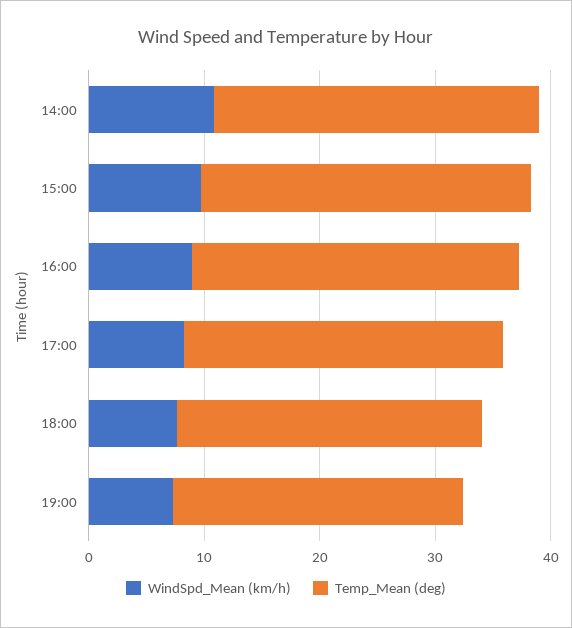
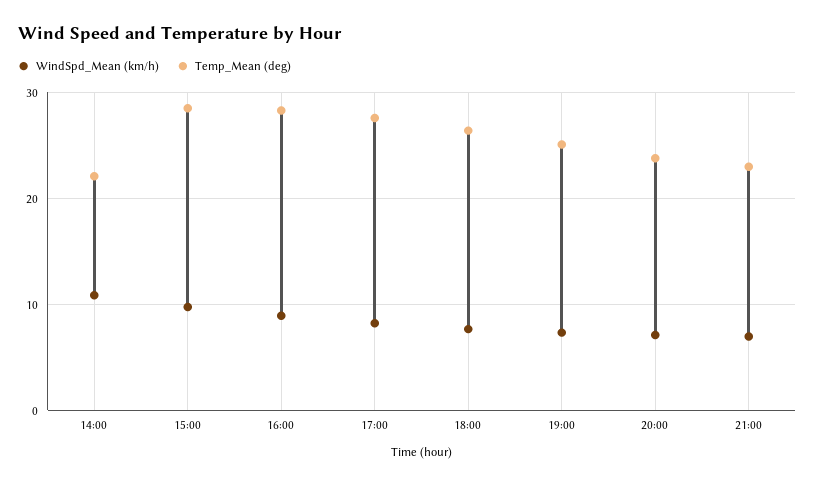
Temp_Mean (deg), 14:00: 28 -> 22
WindSpd_Mean (km/h), 20:00: none -> 7
Temp_Mean (deg), 20:00: none -> 24
WindSpd_Mean (km/h), 21:00: none -> 7
Temp_Mean (deg), 21:00: none -> 23

